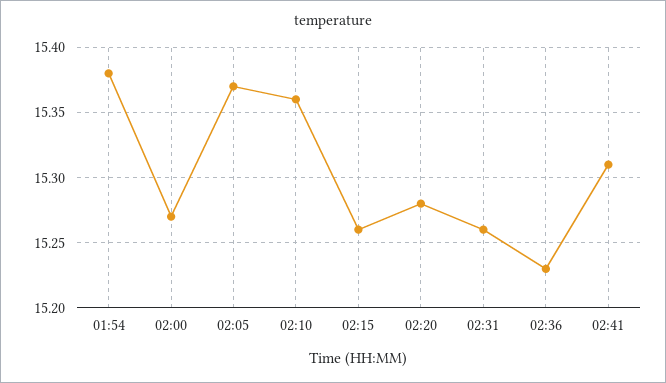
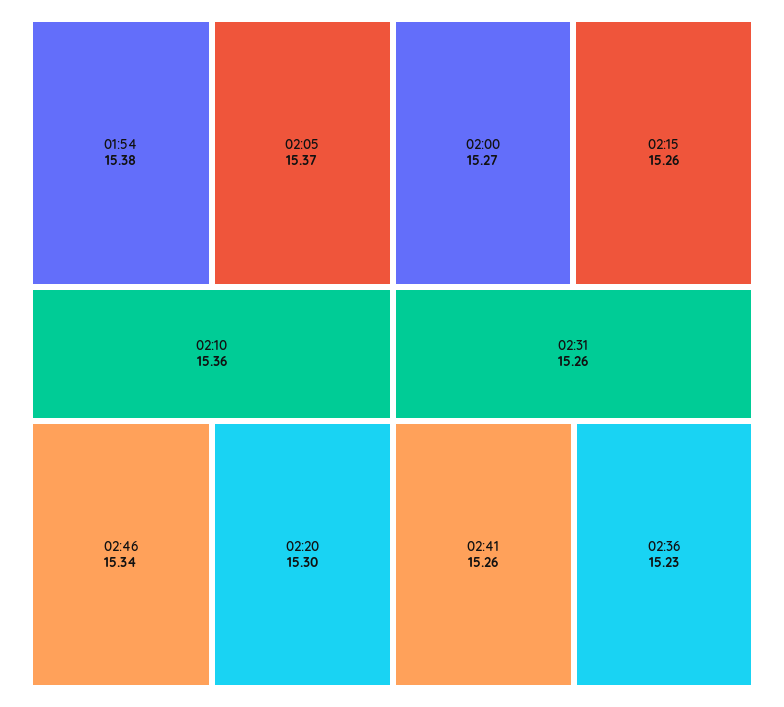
02:20: 15.28 -> 15.3
02:41: 15.31 -> 15.26
02:46: none -> 15.34

